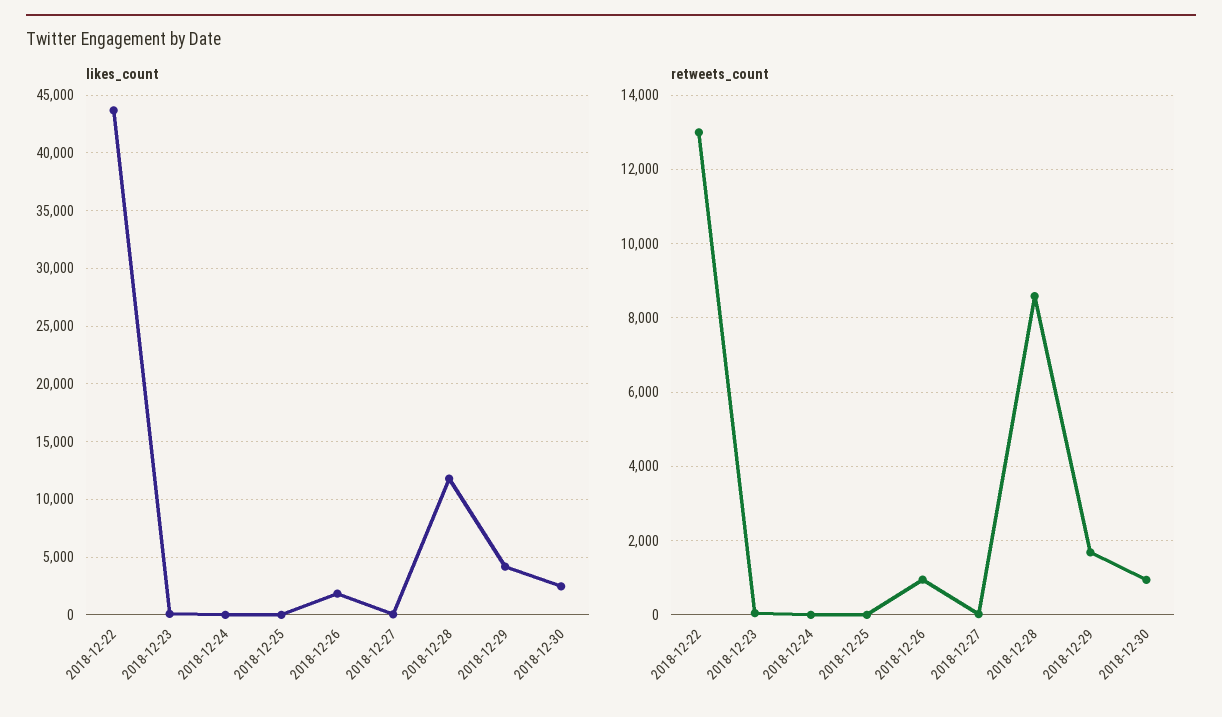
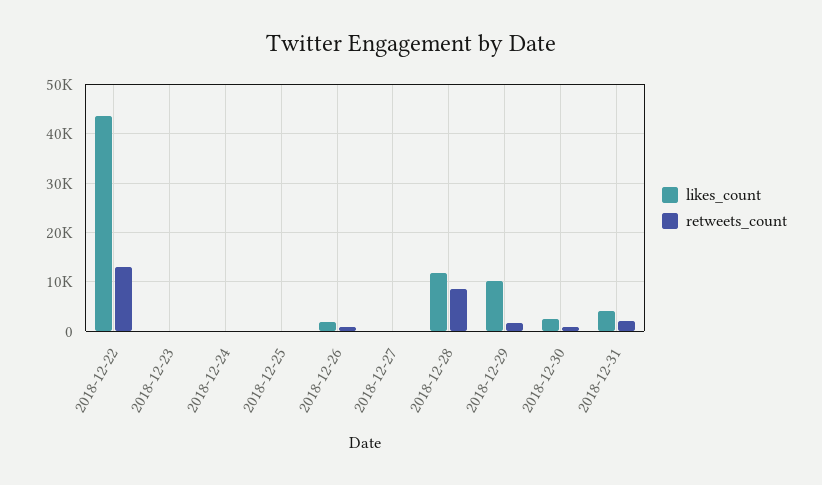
likes_count, 2018-12-29: 4000 -> 10000
likes_count, 2018-12-31: none -> 4000
retweets_count, 2018-12-31: none -> 2000

